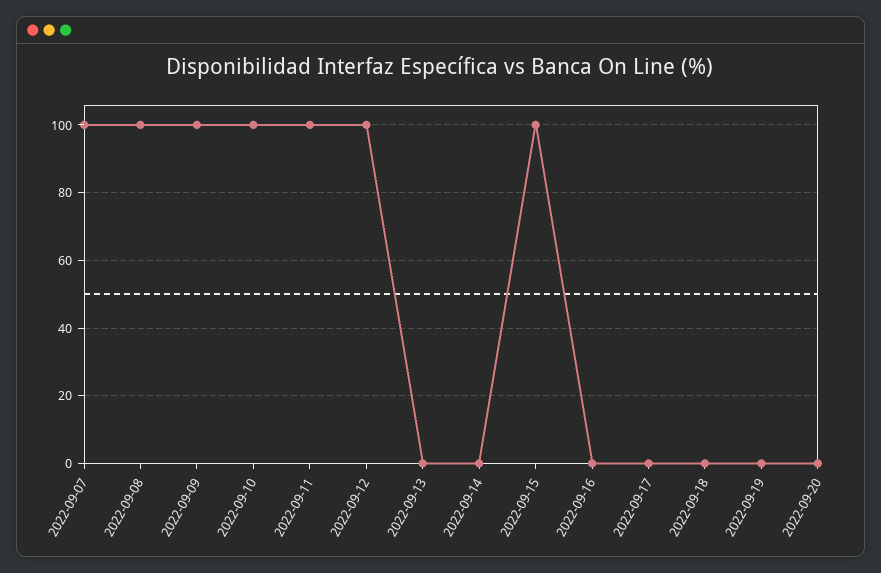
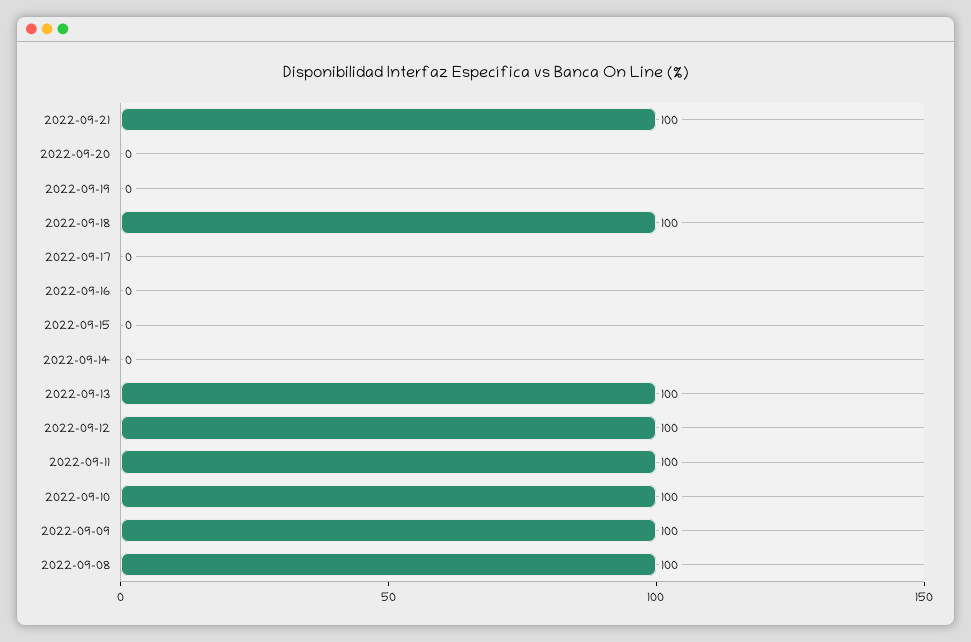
2022-09-07: 100 -> none
2022-09-13: 0 -> 100
2022-09-15: 100 -> 0
2022-09-18: 0 -> 100
2022-09-21: none -> 100

